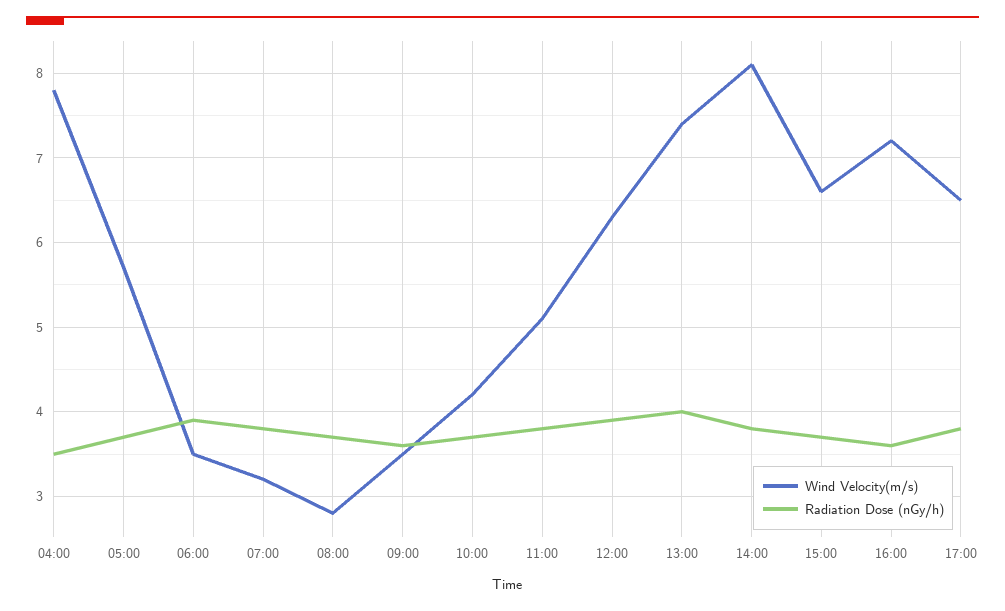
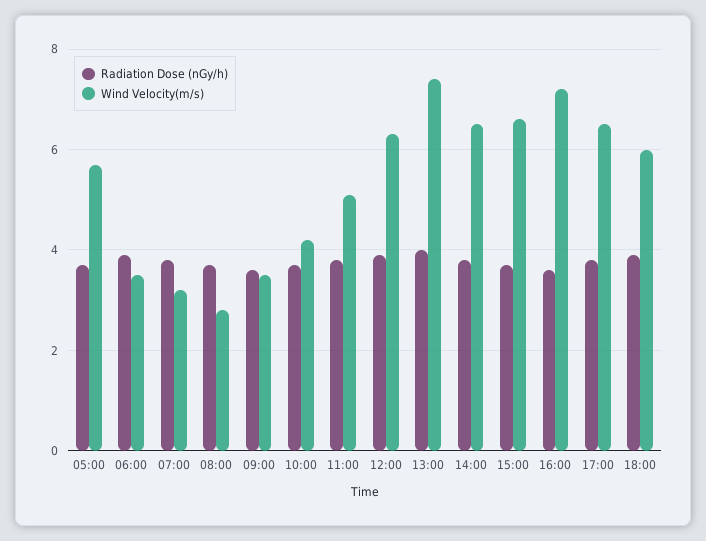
Wind Velocity(m/s), 04:00: 7.8 -> none
Radiation Dose (nGy/h), 04:00: 3.5 -> none
Wind Velocity(m/s), 14:00: 8.1 -> 6.5
Radiation Dose (nGy/h), 18:00: none -> 4
Wind Velocity(m/s), 18:00: none -> 6

